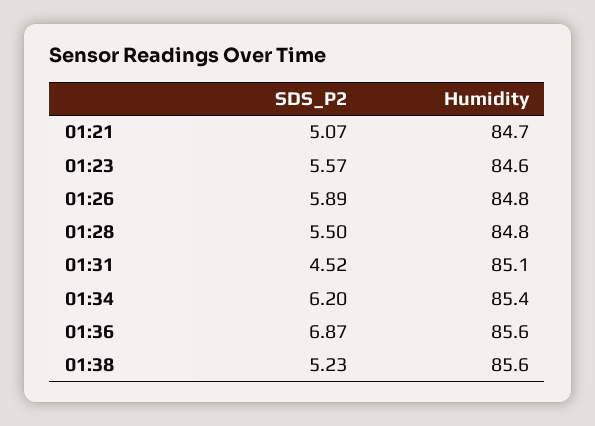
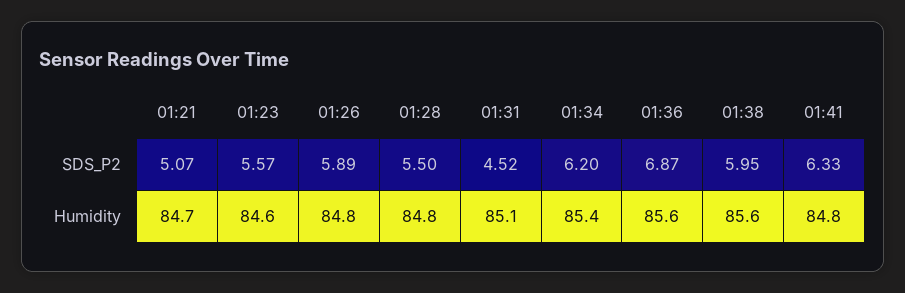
SDS_P2, 01:38: 5.23 -> 5.95
SDS_P2, 01:41: none -> 6.33
Humidity, 01:41: none -> 84.8

